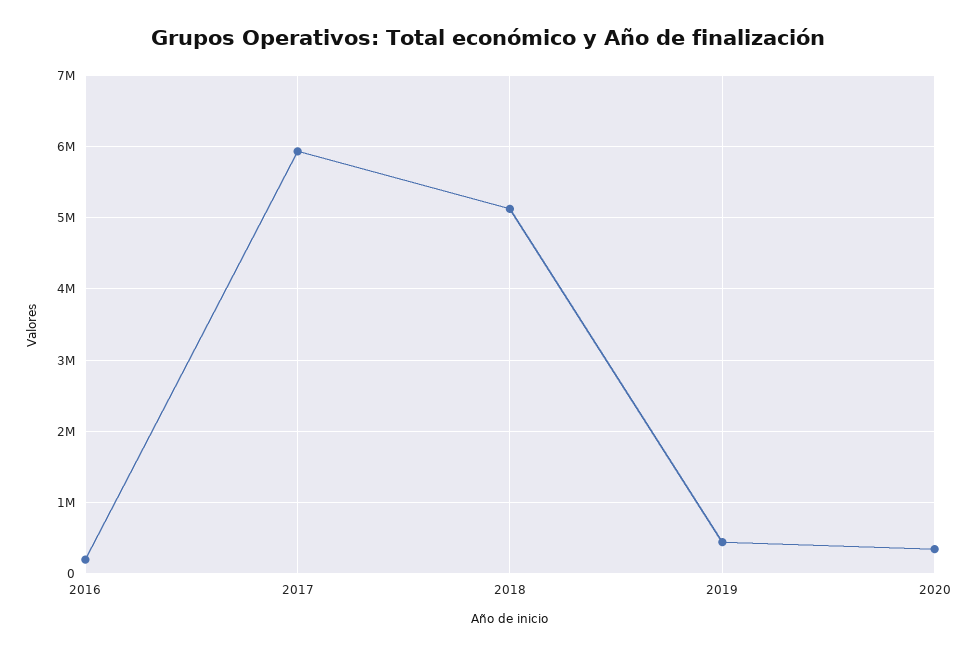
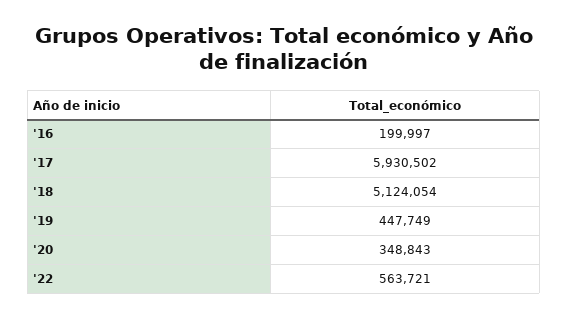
'22: none -> 563721

